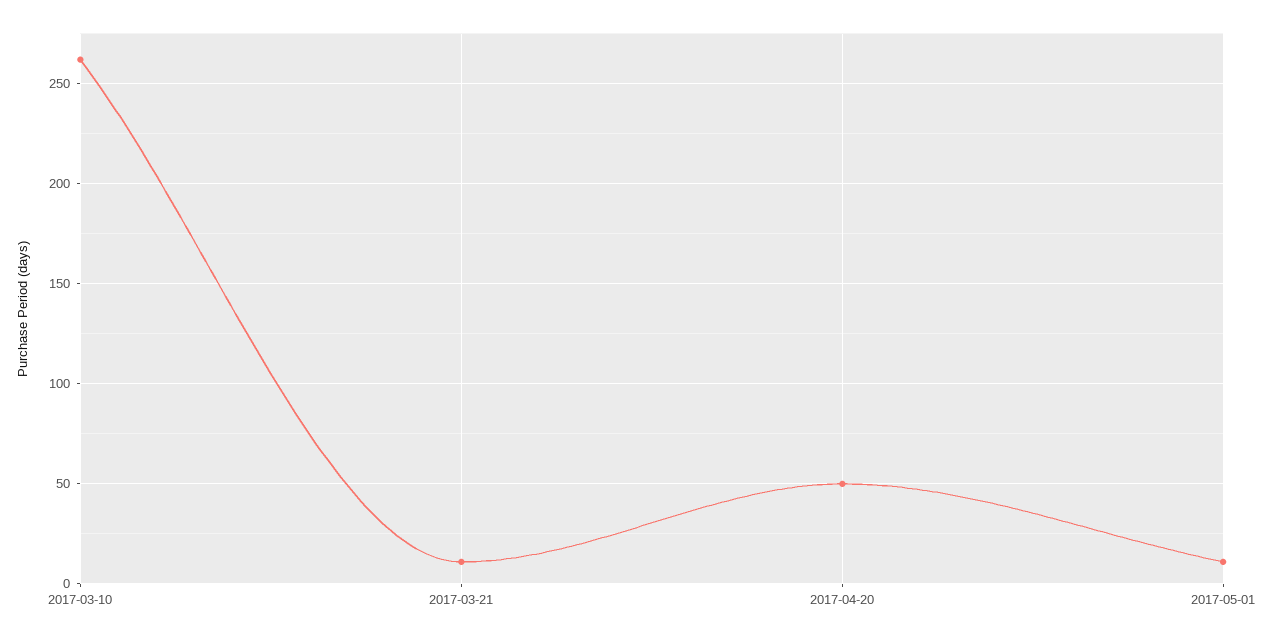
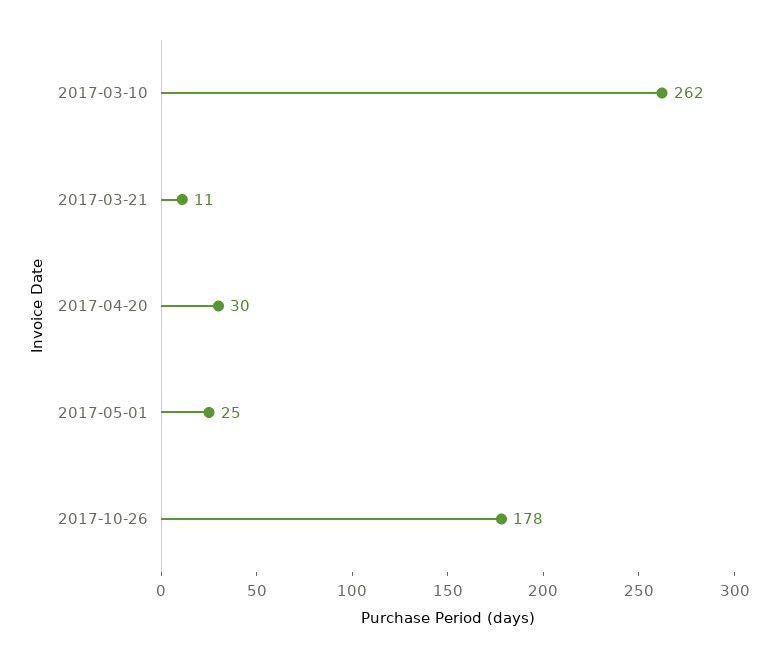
2017-04-20: 50 -> 30
2017-05-01: 10 -> 25
2017-10-26: none -> 178

